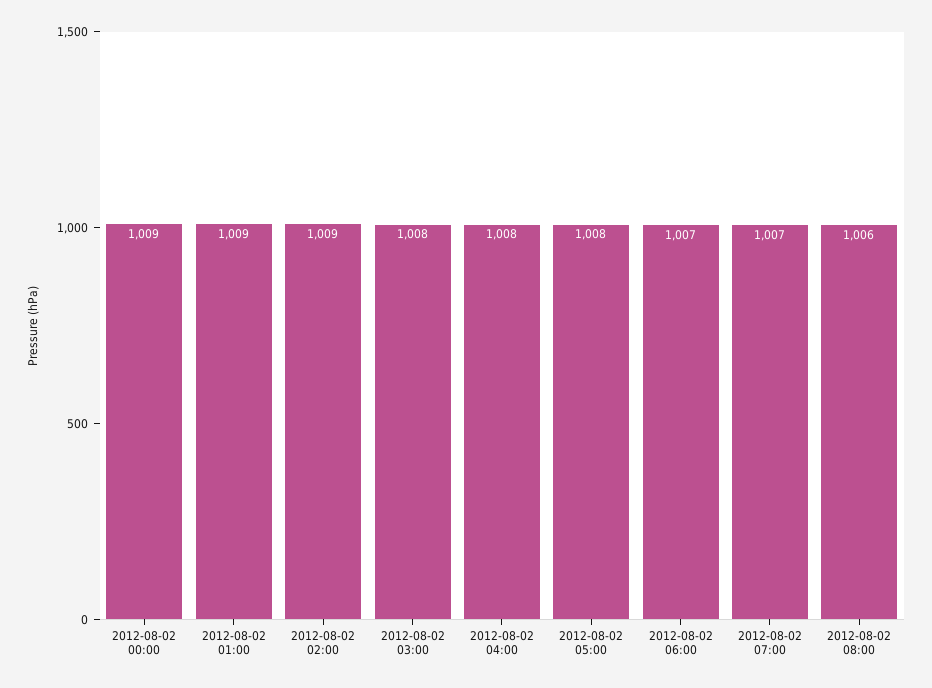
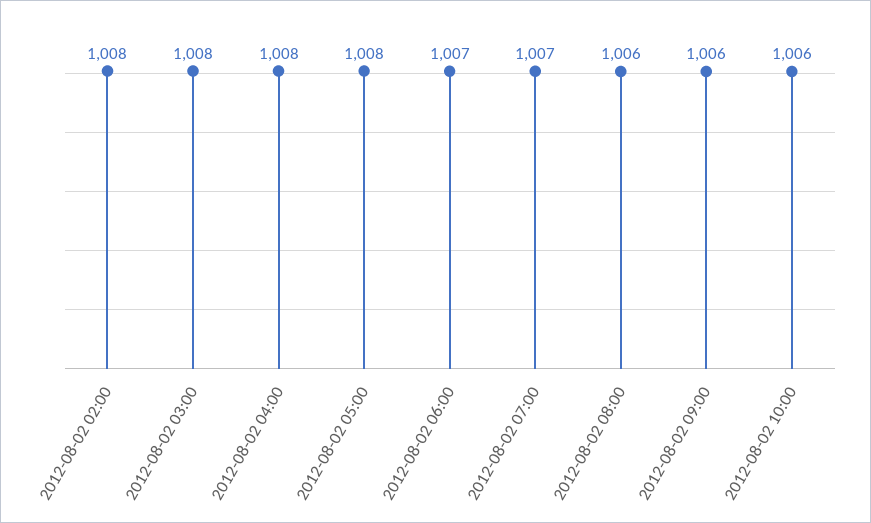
2012-08-02 00:00: 1009 -> none
2012-08-02 01:00: 1009 -> none
2012-08-02 02:00: 1009 -> 1008
2012-08-02 09:00: none -> 1006
2012-08-02 10:00: none -> 1006

